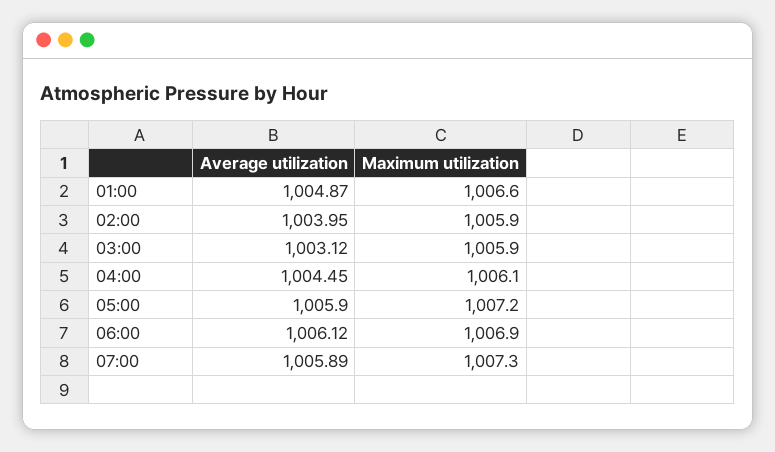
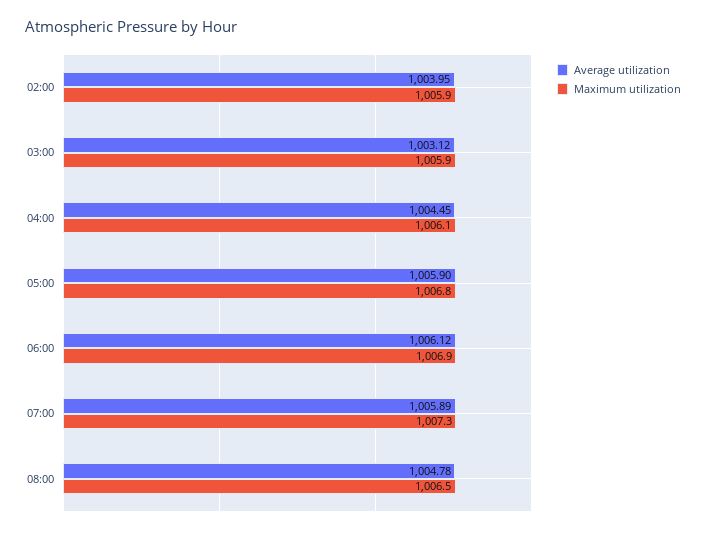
Average utilization, 01:00: 1004.87 -> none
Maximum utilization, 01:00: 1006.6 -> none
Maximum utilization, 05:00: 1007.2 -> 1006.8
Average utilization, 08:00: none -> 1004.78
Maximum utilization, 08:00: none -> 1006.5

